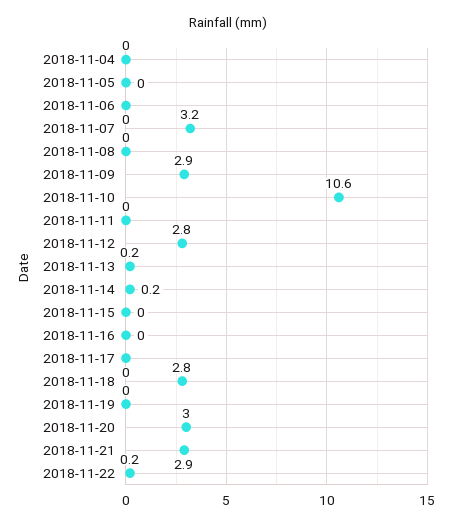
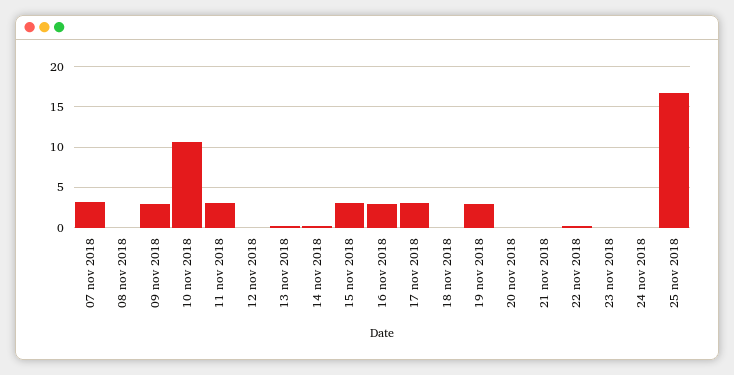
2018-11-04: 0 -> none
2018-11-05: 0 -> none
2018-11-06: 0 -> none
2018-11-11: 0 -> 3
2018-11-12: 2.8 -> 0
2018-11-15: 0 -> 3
2018-11-16: 0 -> 3
2018-11-17: 0 -> 3
2018-11-18: 2.8 -> 0
2018-11-19: 0 -> 3
2018-11-20: 3 -> 0
2018-11-21: 2.9 -> 0
23 nov 2018: none -> 0
24 nov 2018: none -> 0
25 nov 2018: none -> 17

